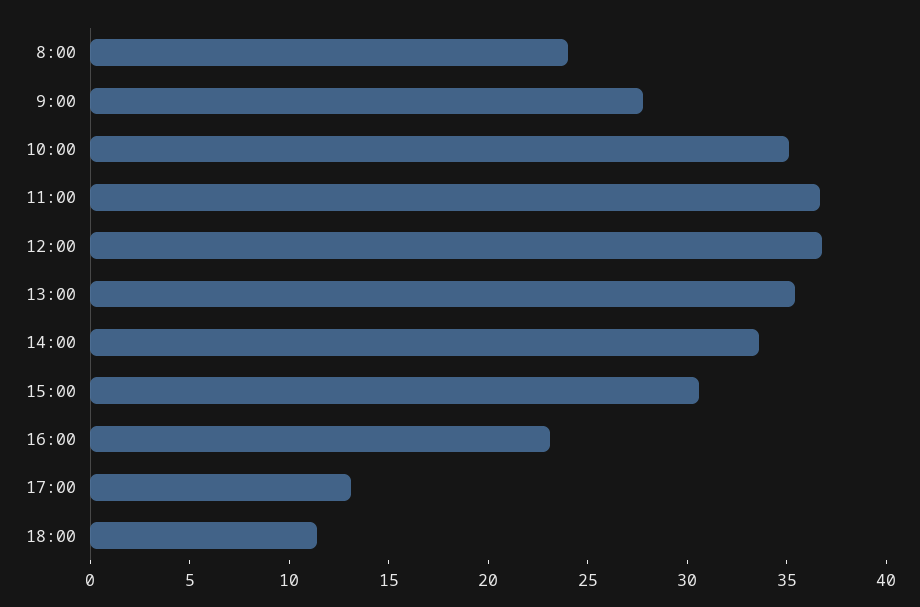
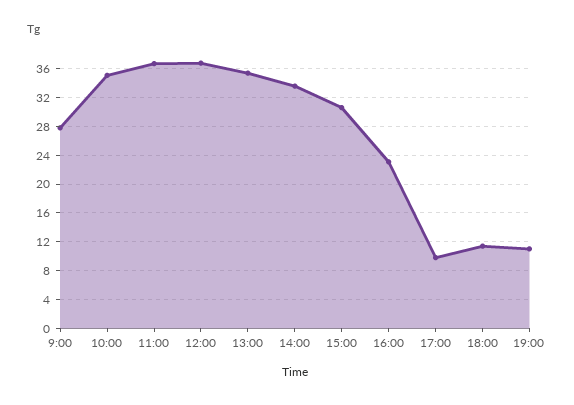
8:00: 24 -> none
17:00: 13 -> 10
19:00: none -> 11

